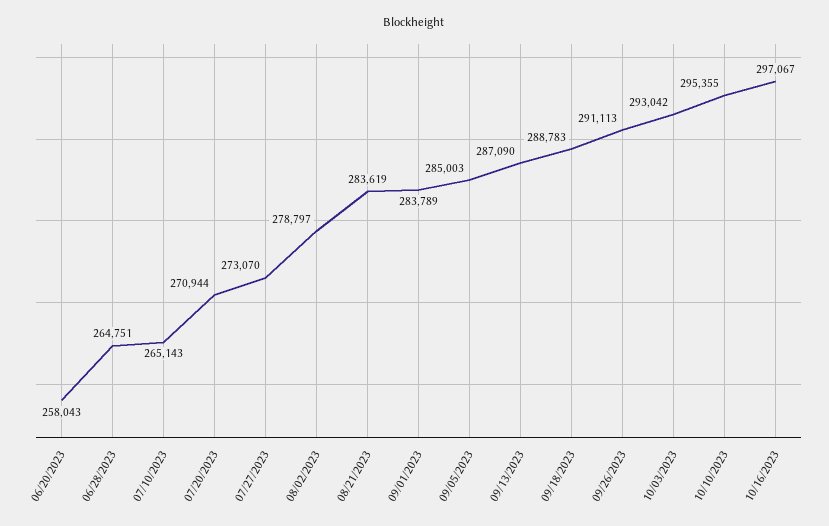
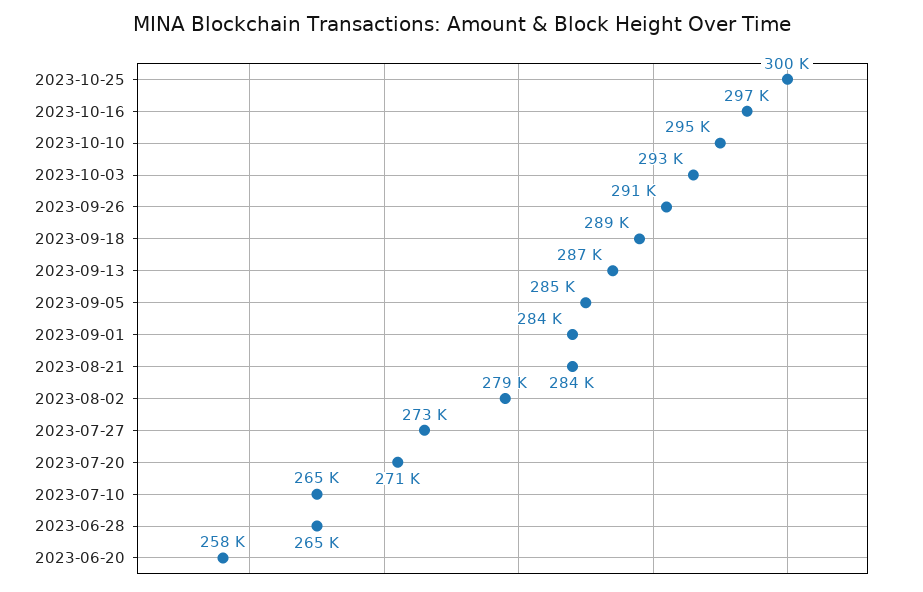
2023-10-25: none -> 300000

